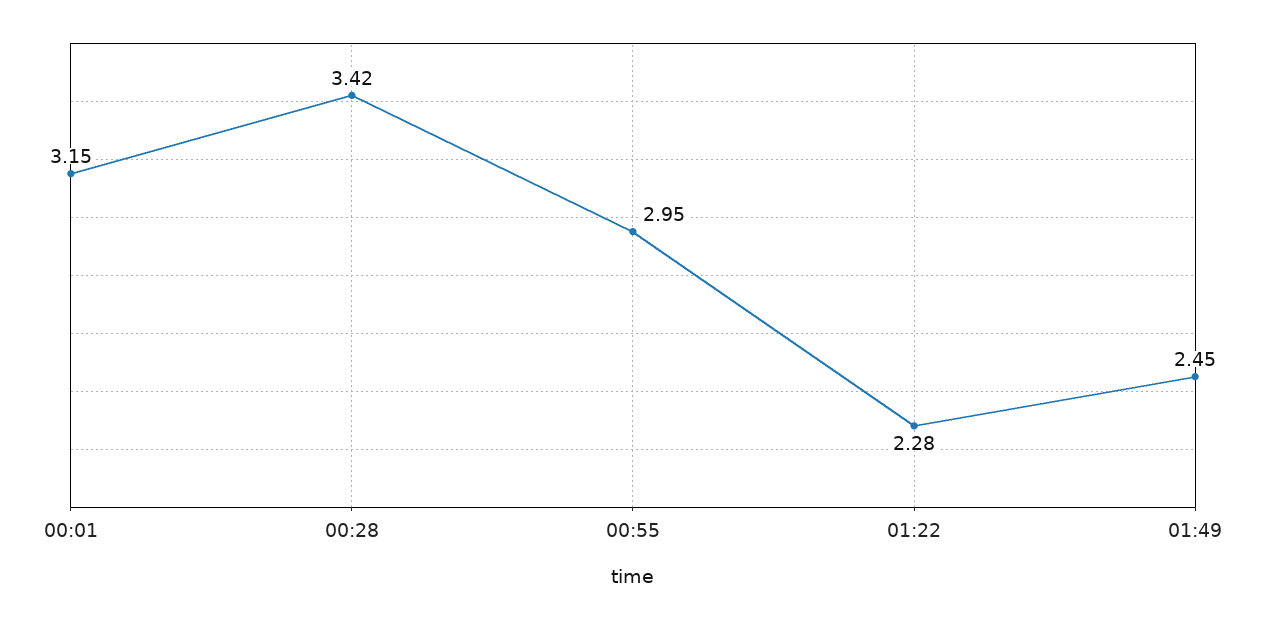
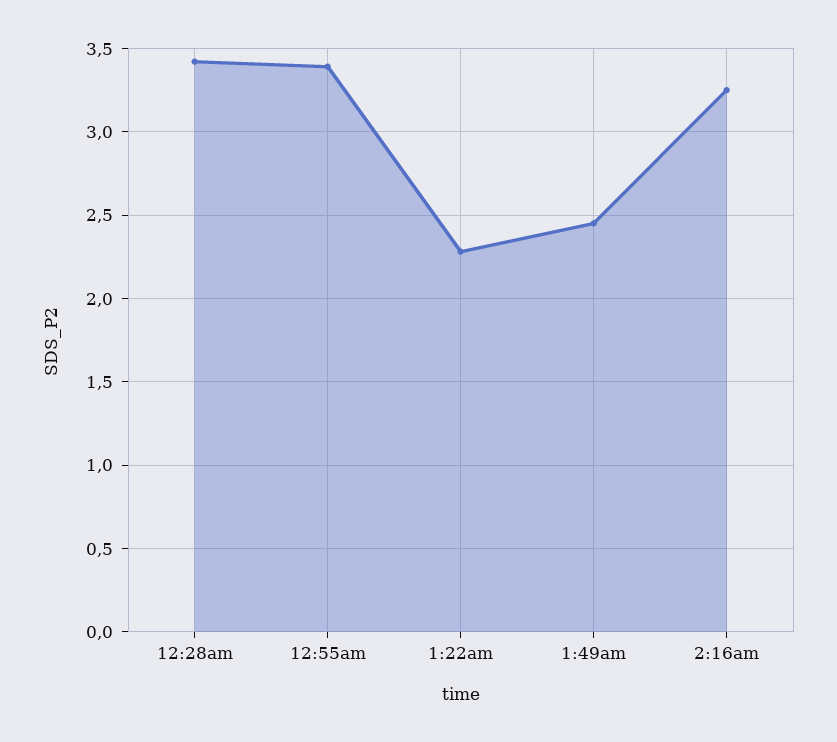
00:01: 3.15 -> none
00:55: 2.95 -> 3.4
2:16am: none -> 3.25

